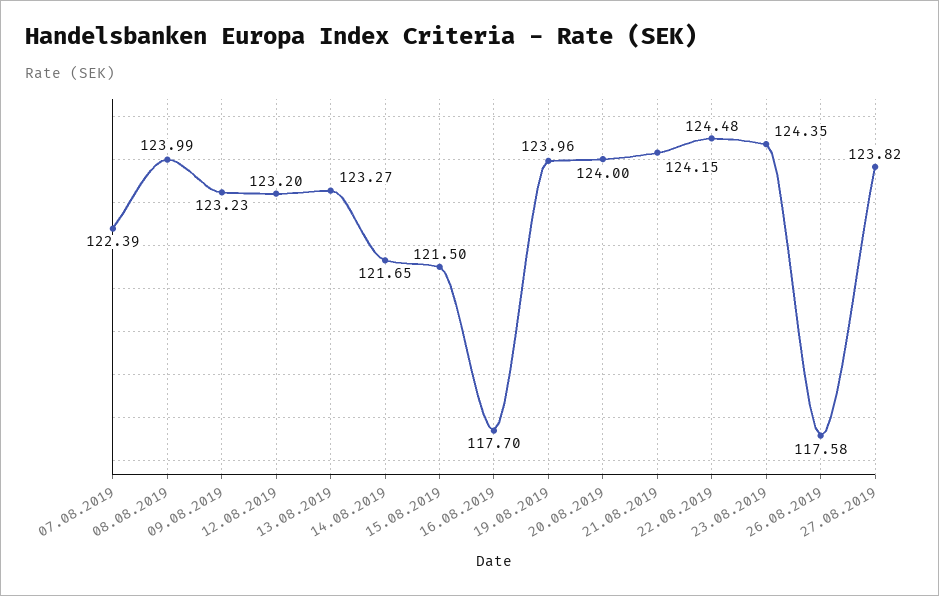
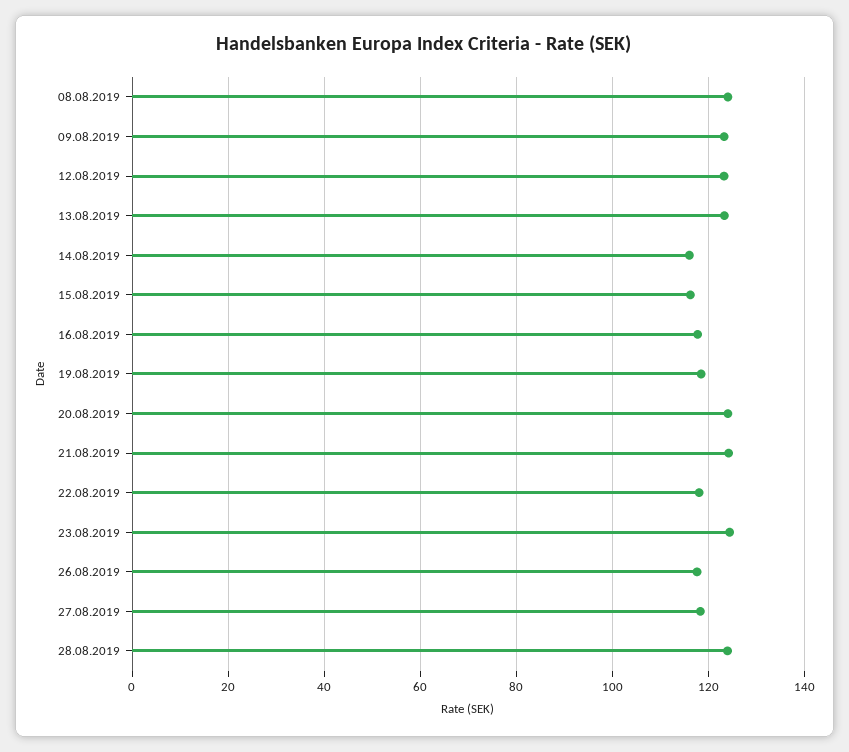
07.08.2019: 122.39 -> none
14.08.2019: 121.65 -> 116
15.08.2019: 121.5 -> 116
19.08.2019: 123.96 -> 118
22.08.2019: 124.48 -> 118
27.08.2019: 123.82 -> 118
28.08.2019: none -> 124

